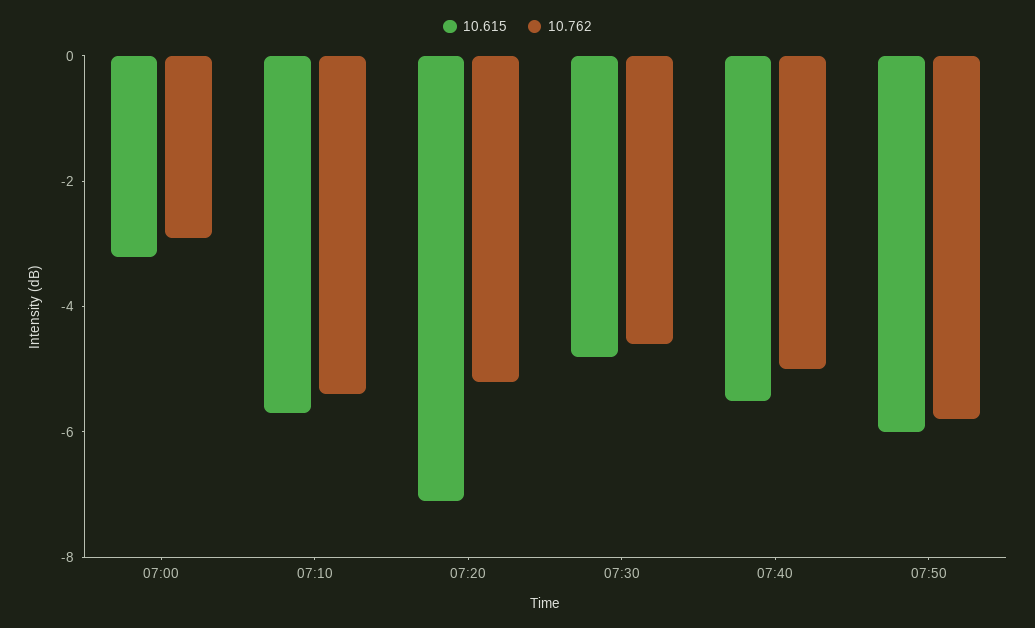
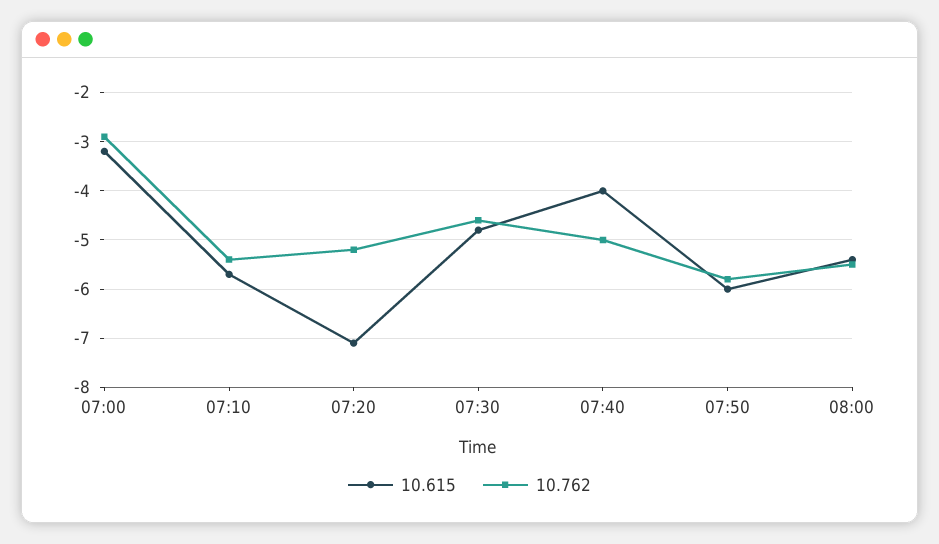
10.615, 07:40: -5.5 -> -4
10.615, 08:00: none -> -5.5
10.762, 08:00: none -> -5.5

